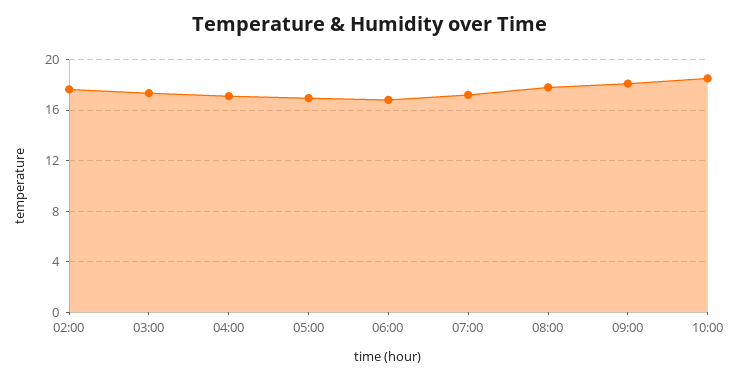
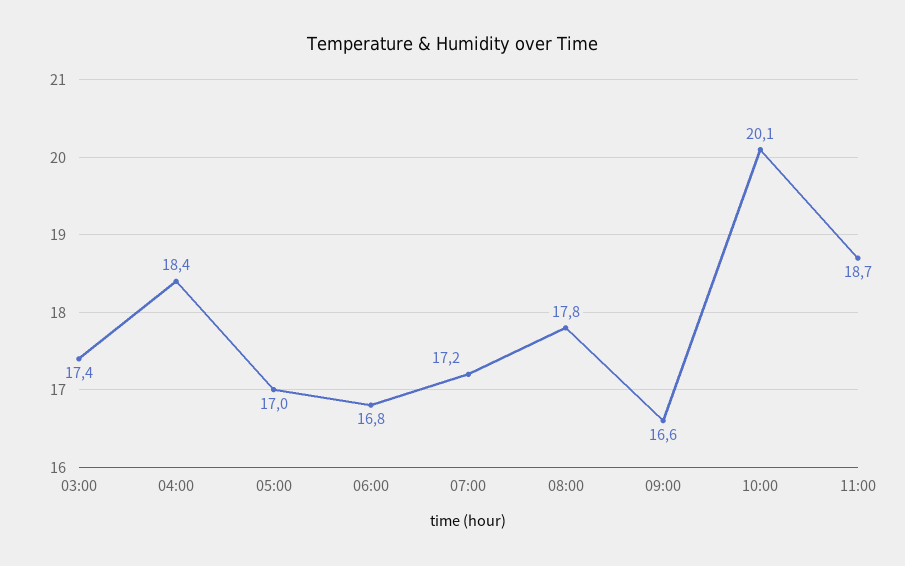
02:00: 17.5 -> none
04:00: 17 -> 18.4
09:00: 18 -> 16.6
10:00: 18.5 -> 20.1
11:00: none -> 18.7

